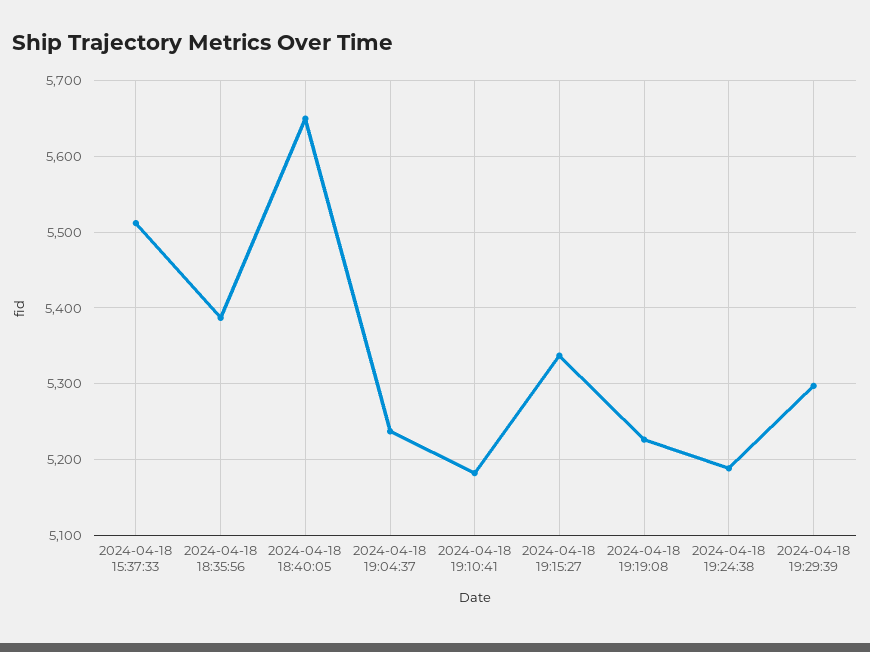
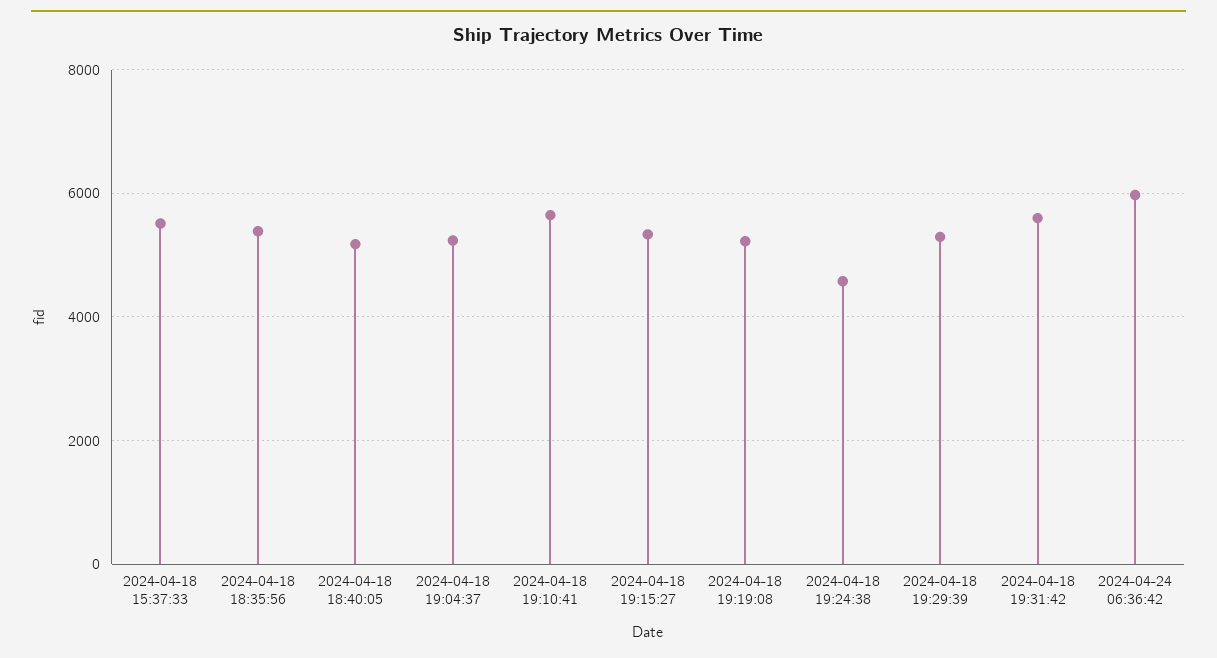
2024-04-18 18:40:05: 5650 -> 5200
2024-04-18 19:10:41: 5180 -> 5600
2024-04-18 19:24:38: 5190 -> 4600
2024-04-18 19:31:42: none -> 5600
2024-04-24 06:36:42: none -> 6000

